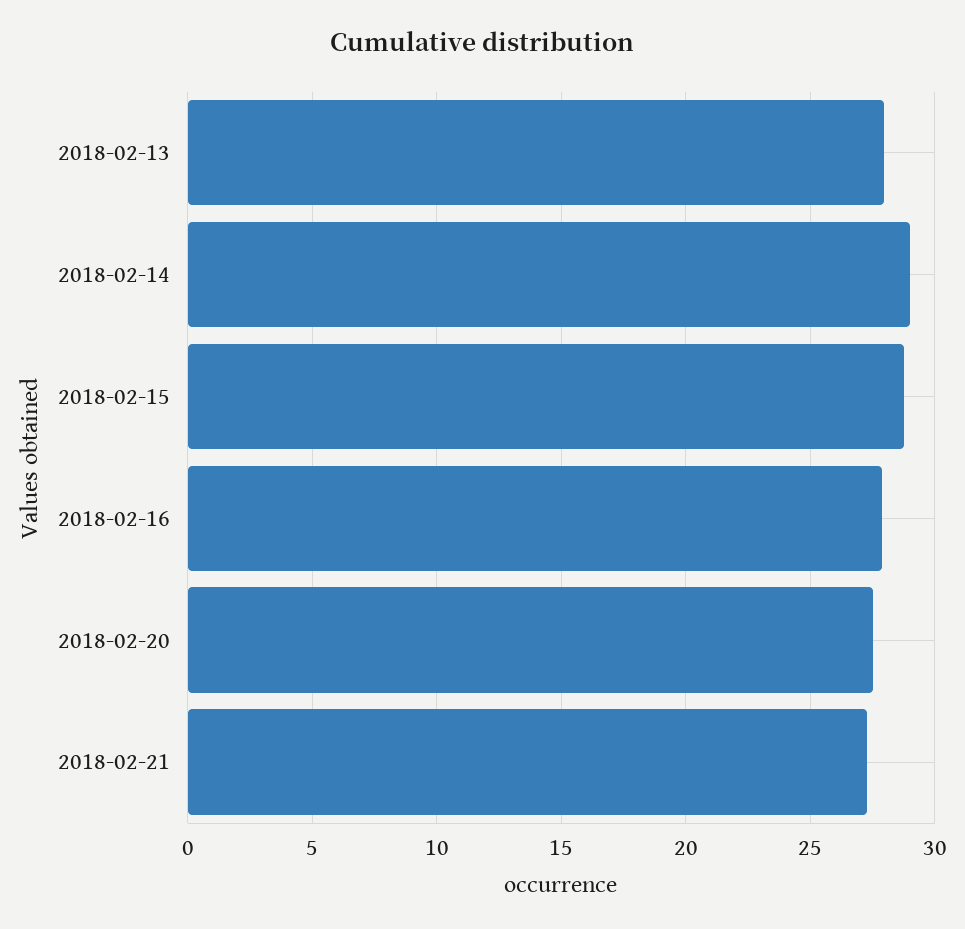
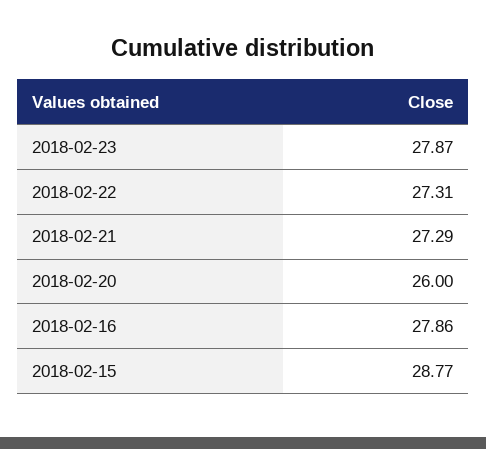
2018-02-13: 28 -> none
2018-02-14: 29 -> none
2018-02-20: 27.5 -> 26
2018-02-23: none -> 27.87
2018-02-22: none -> 27.31

